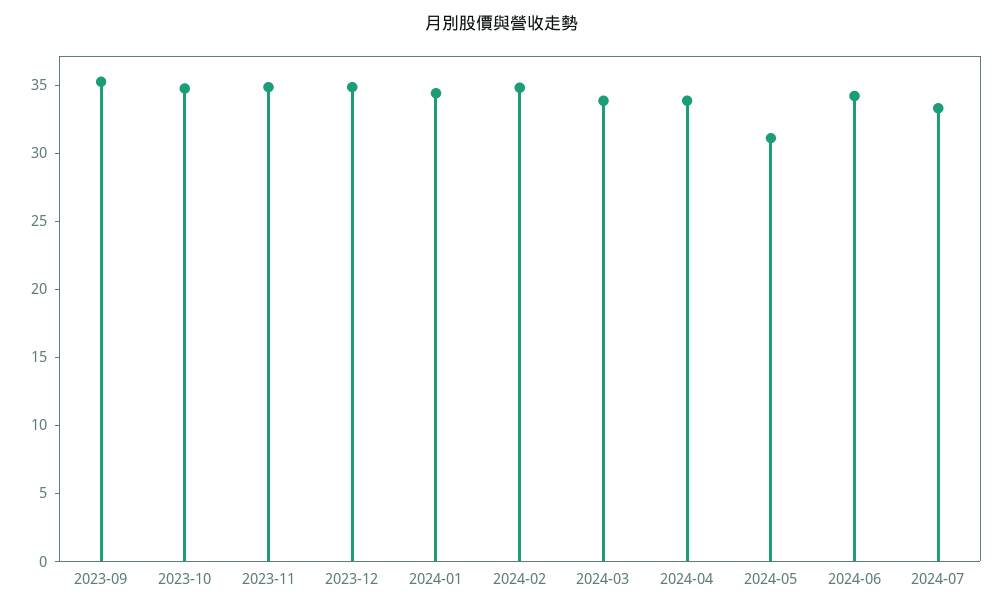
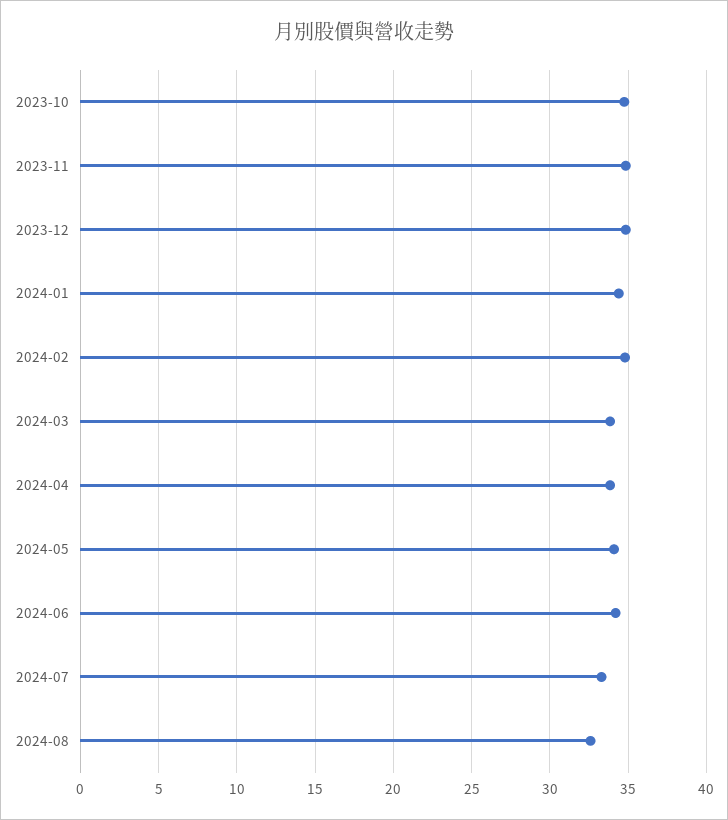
2023-09: 35 -> none
2024-05: 31 -> 34
2024-08: none -> 32.5

